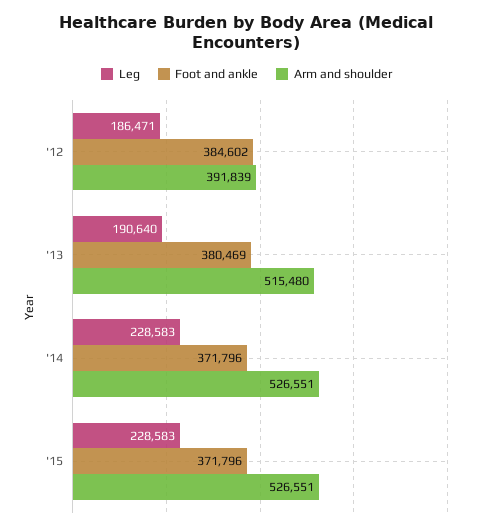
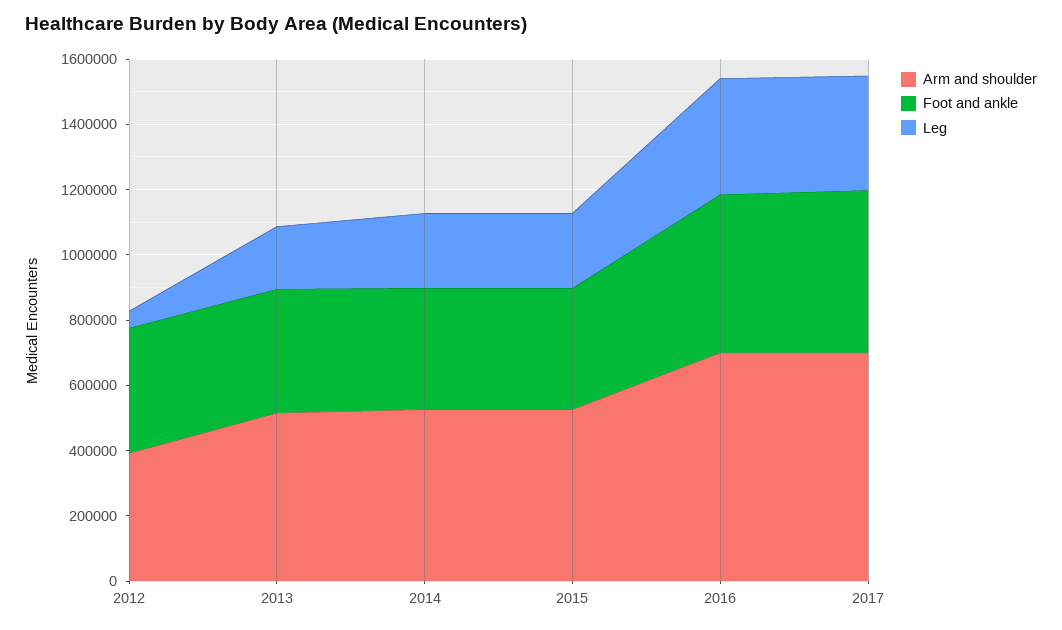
Leg, '12: 186471 -> 50000
Arm and shoulder, 2016: none -> 700000
Foot and ankle, 2016: none -> 500000
Leg, 2016: none -> 350000
Arm and shoulder, 2017: none -> 700000
Foot and ankle, 2017: none -> 500000
Leg, 2017: none -> 350000

